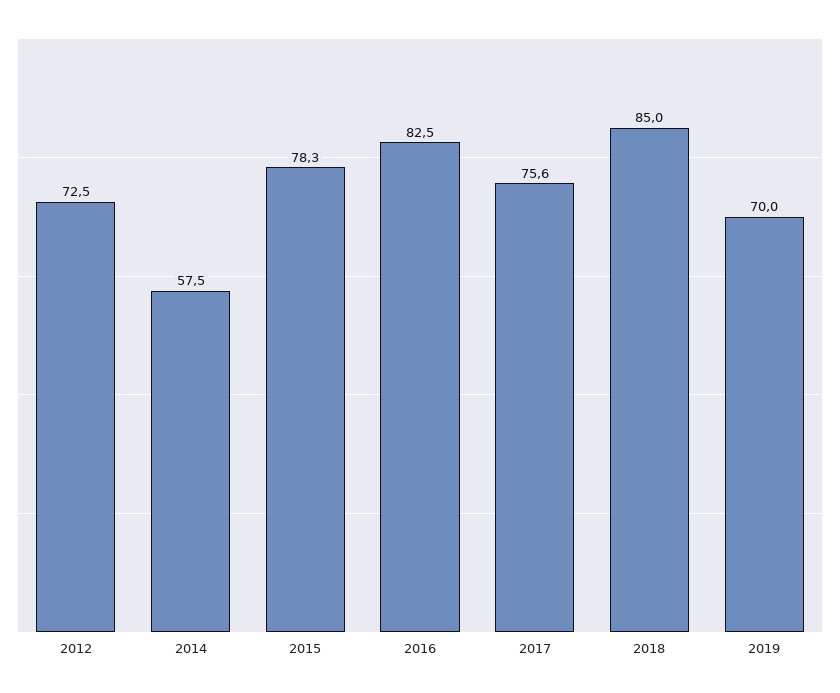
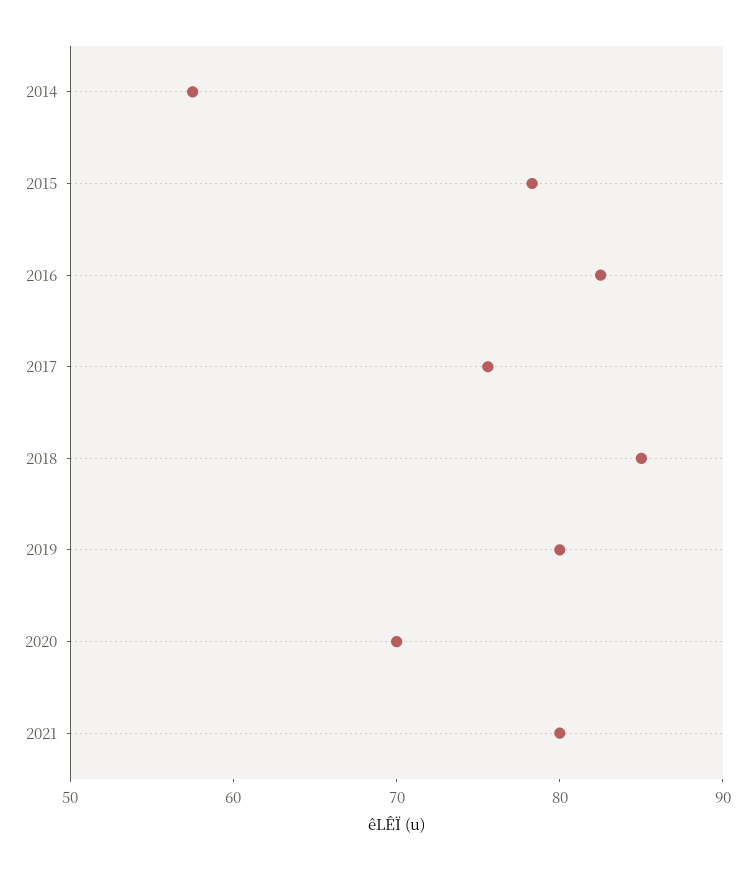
2012: 72.5 -> none
2019: 70 -> 80
2020: none -> 70
2021: none -> 80

